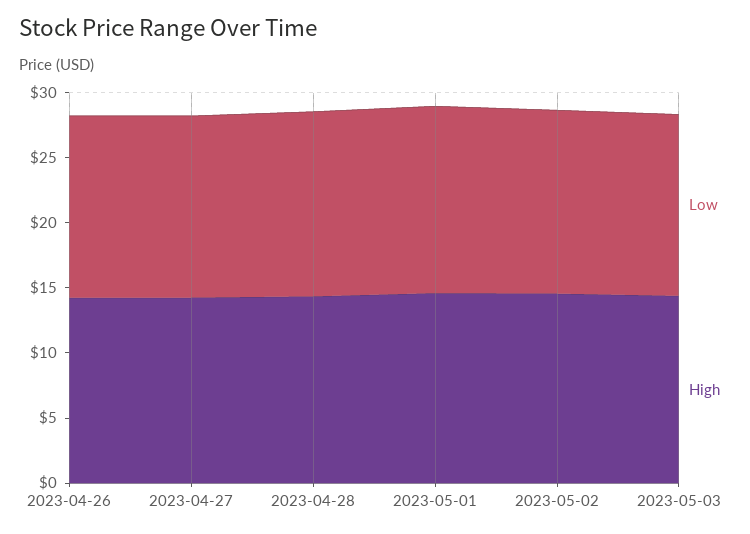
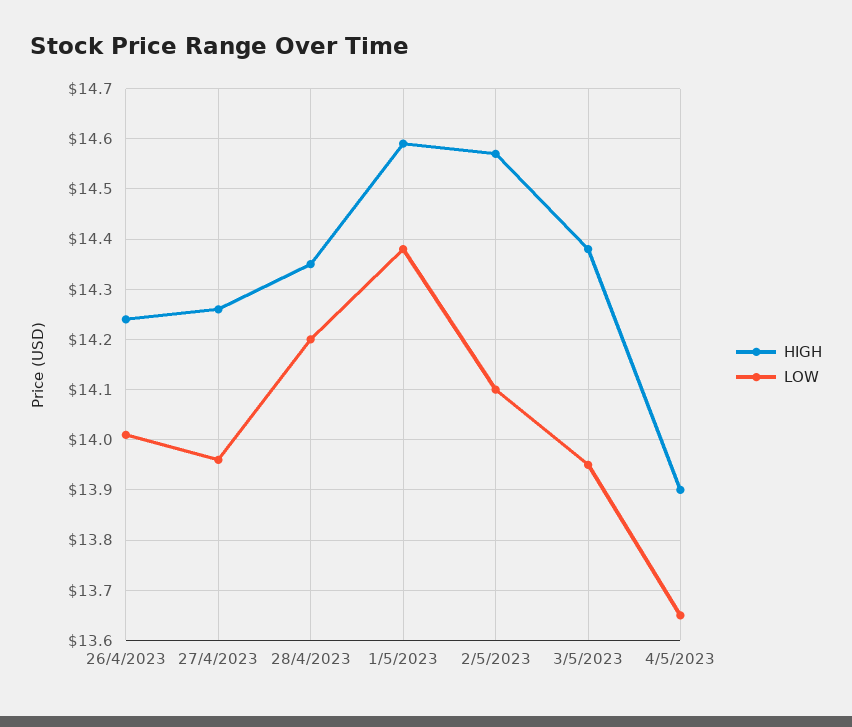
High, 4/5/2023: none -> 13.9
Low, 4/5/2023: none -> 13.65

